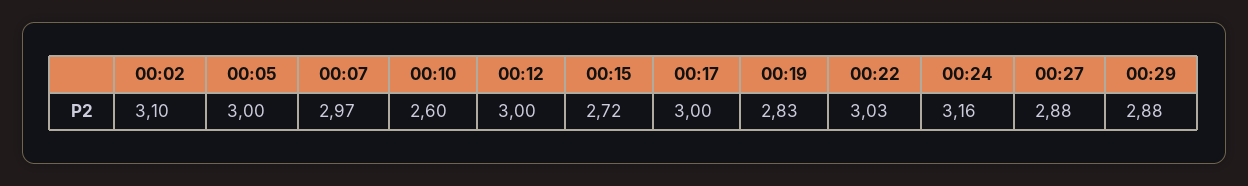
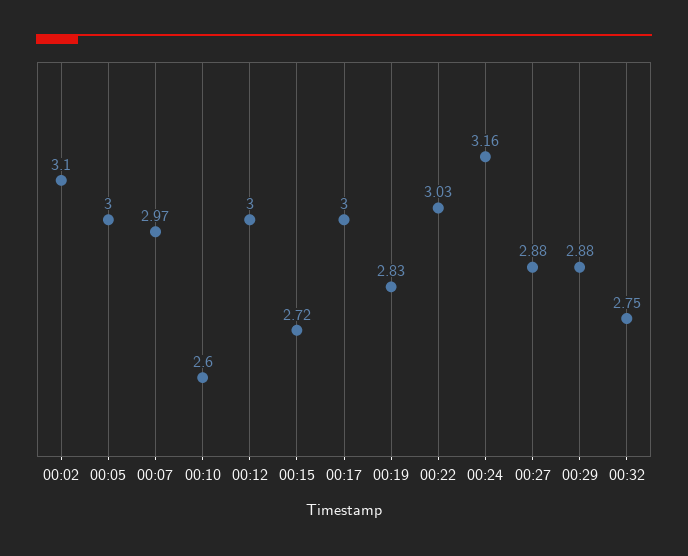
00:32: none -> 2.75

